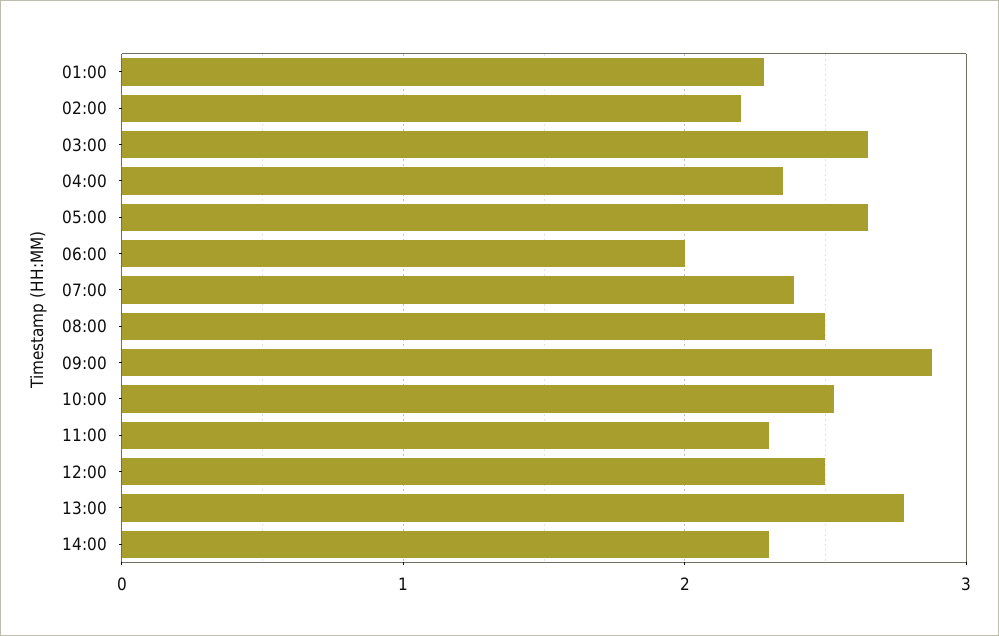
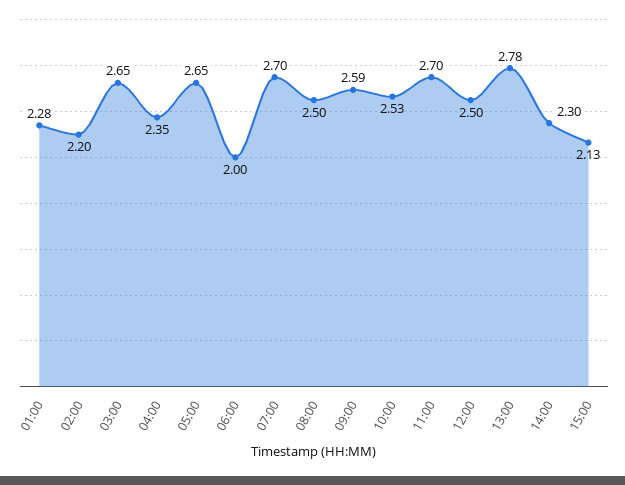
07:00: 2.4 -> 2.7
09:00: 2.9 -> 2.59
11:00: 2.3 -> 2.7
15:00: none -> 2.13

